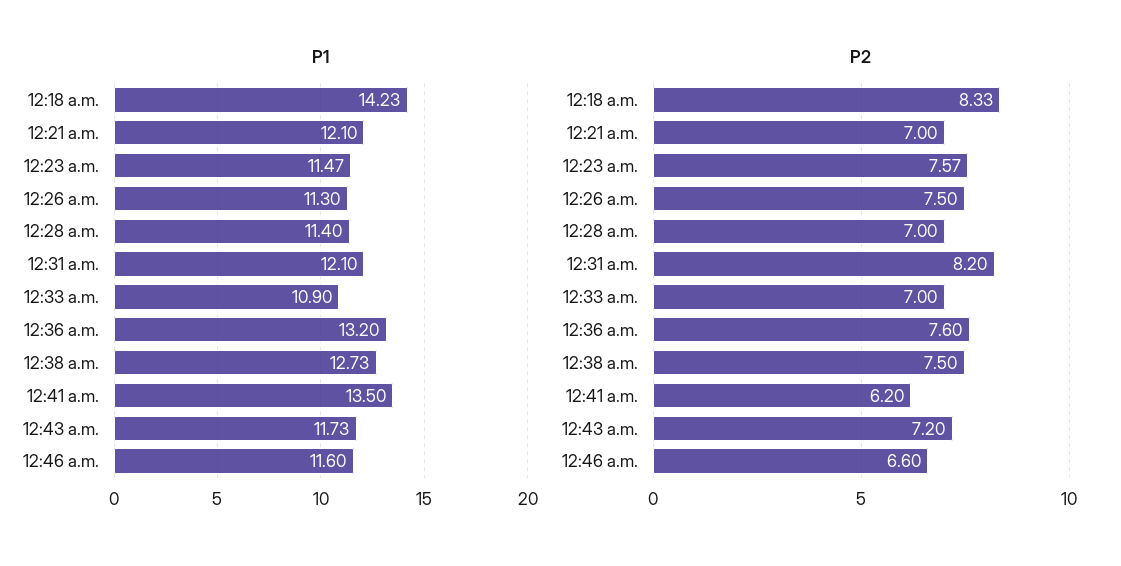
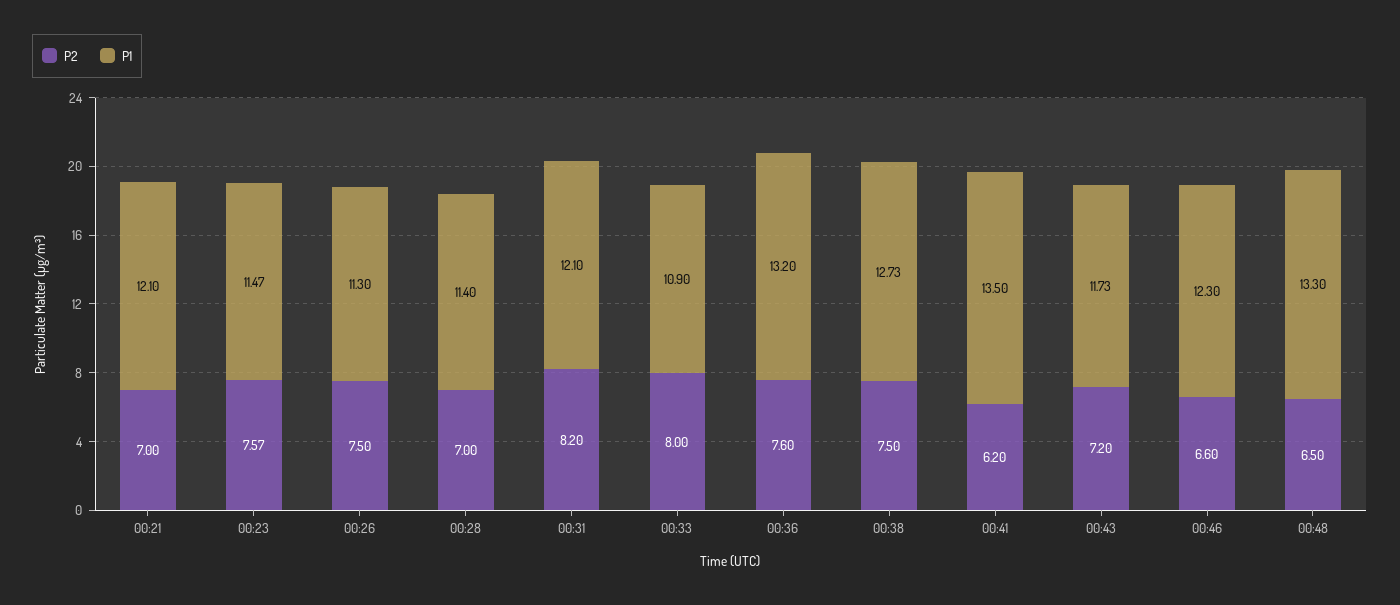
P1, 12:18 a.m.: 14.23 -> none
P1, 12:46 a.m.: 11.6 -> 12.3
P2, 12:18 a.m.: 8.33 -> none
P2, 12:33 a.m.: 7 -> 8
P2, 00:48: none -> 6.5
P1, 00:48: none -> 13.3

